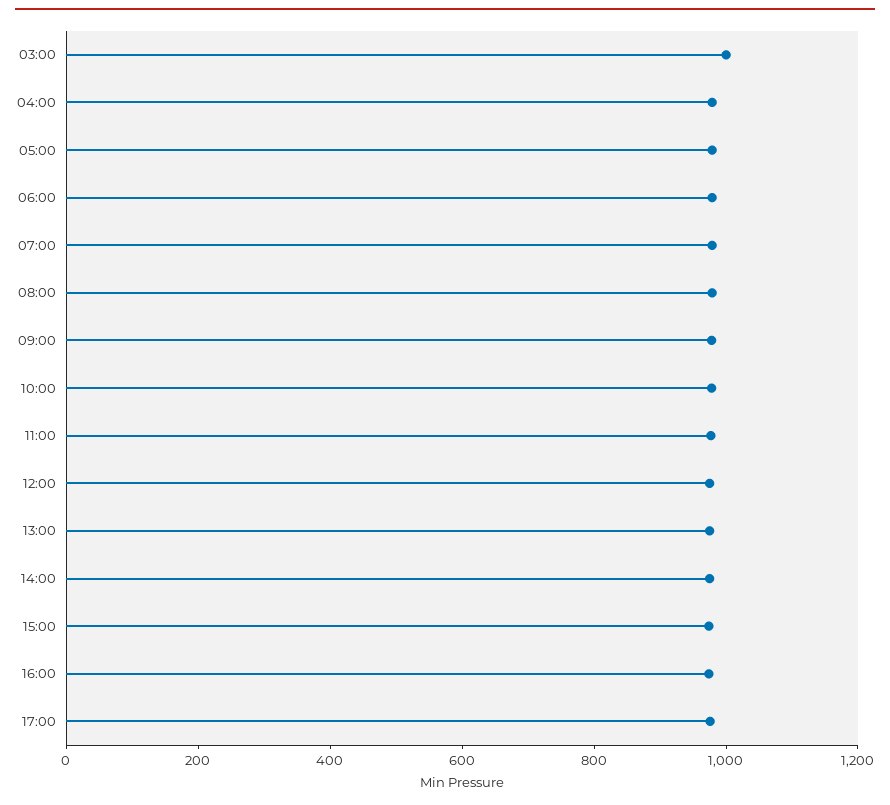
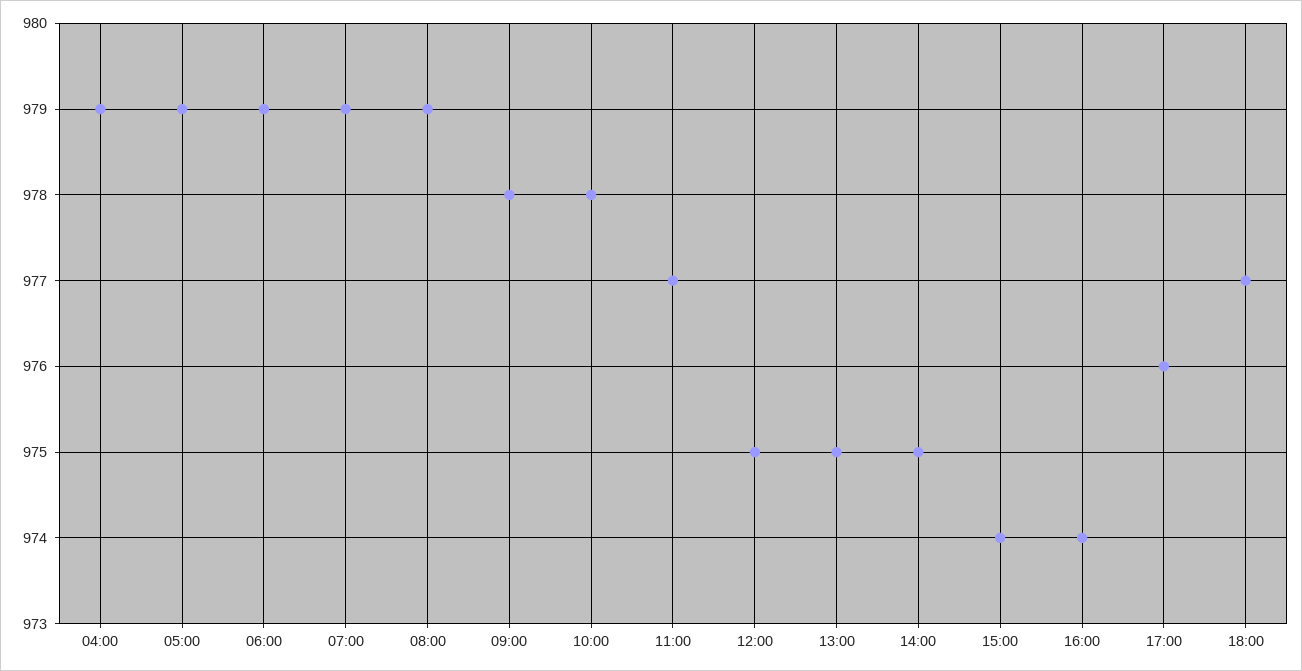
03:00: 1000 -> none
18:00: none -> 977

